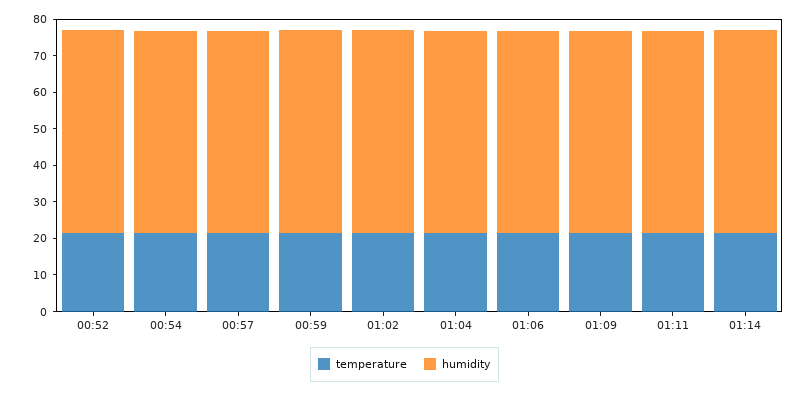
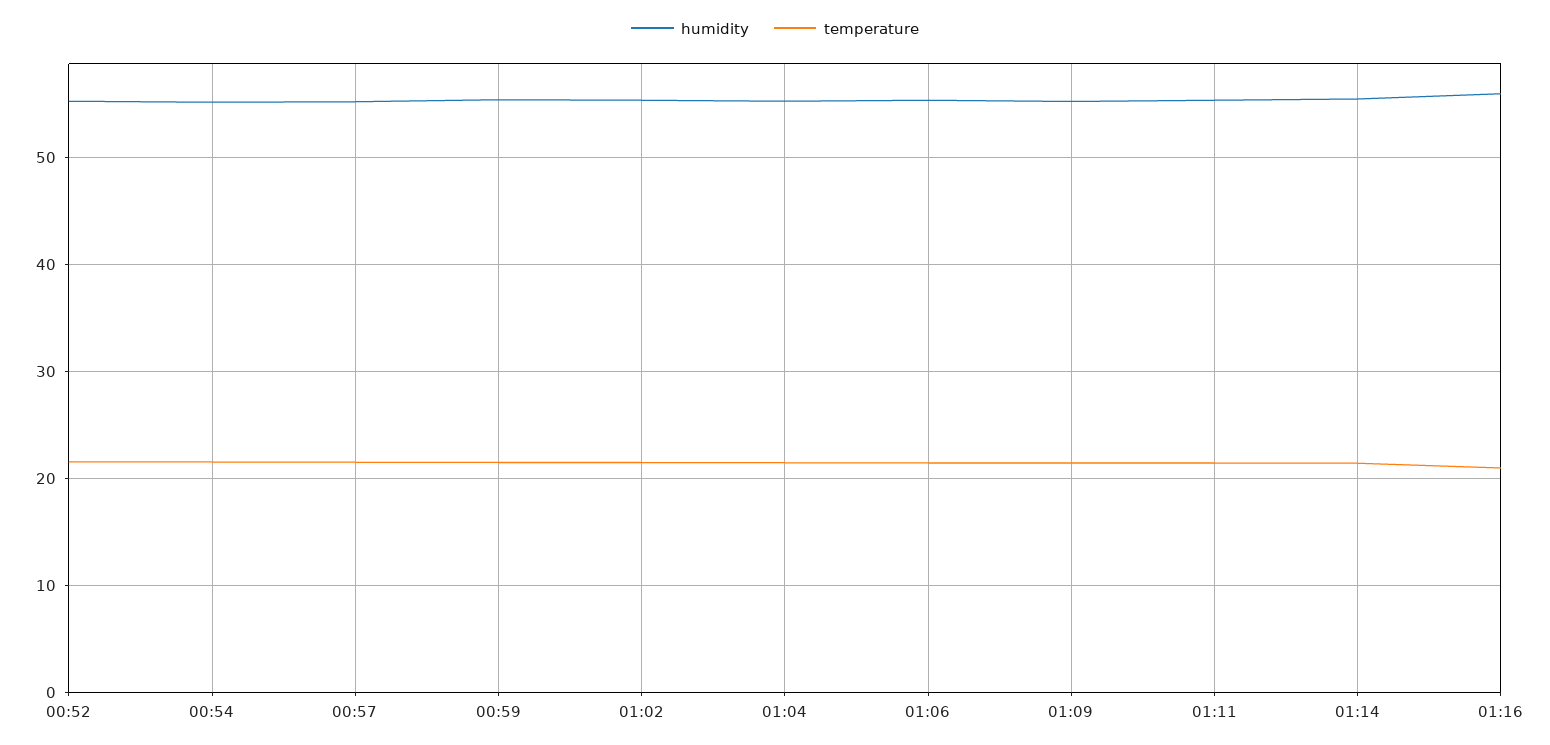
humidity, 01:16: none -> 56
temperature, 01:16: none -> 21

